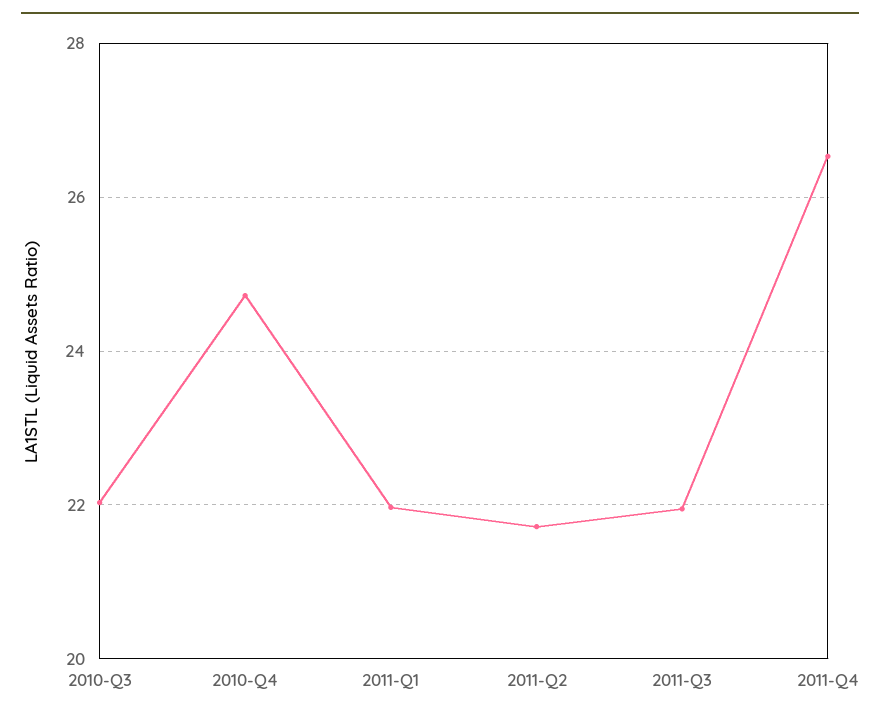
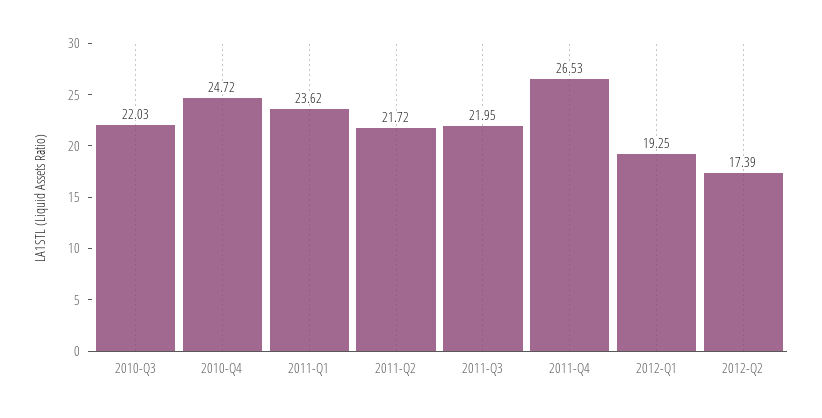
2011-Q1: 22 -> 23.62
2012-Q1: none -> 19.25
2012-Q2: none -> 17.39

